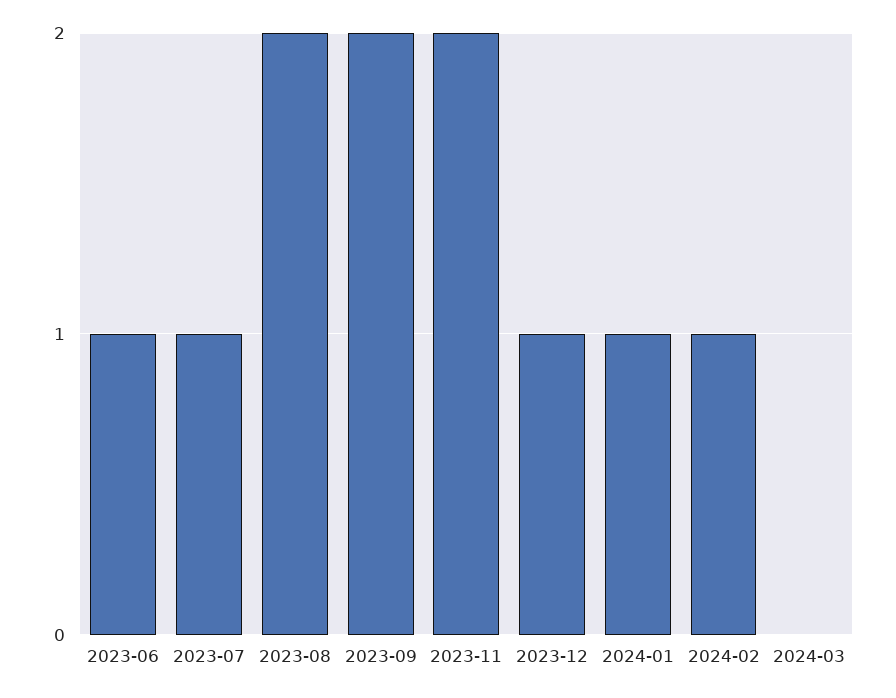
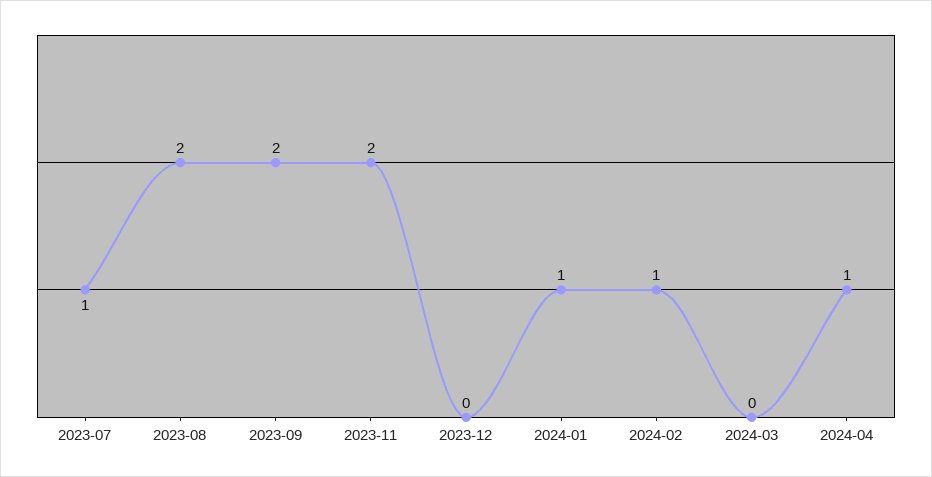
2023-06: 1 -> none
2023-12: 1 -> 0
2024-04: none -> 1

